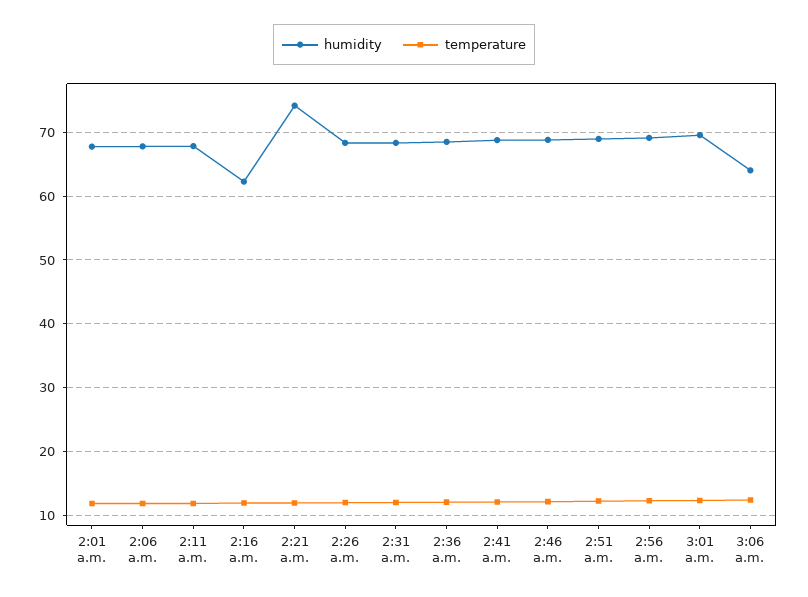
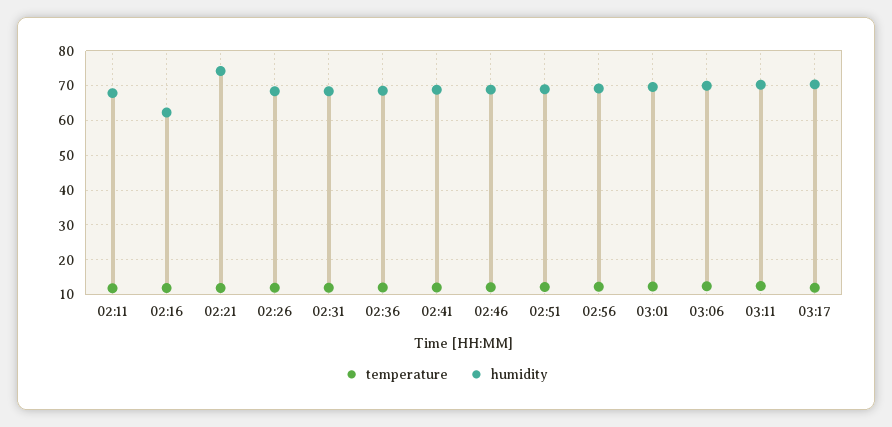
humidity, 2:01 a.m.: 68 -> none
temperature, 2:01 a.m.: 12 -> none
humidity, 2:06 a.m.: 68 -> none
temperature, 2:06 a.m.: 12 -> none
humidity, 3:06 a.m.: 64 -> 70
temperature, 03:11: none -> 12
humidity, 03:11: none -> 70
temperature, 03:17: none -> 12
humidity, 03:17: none -> 70

